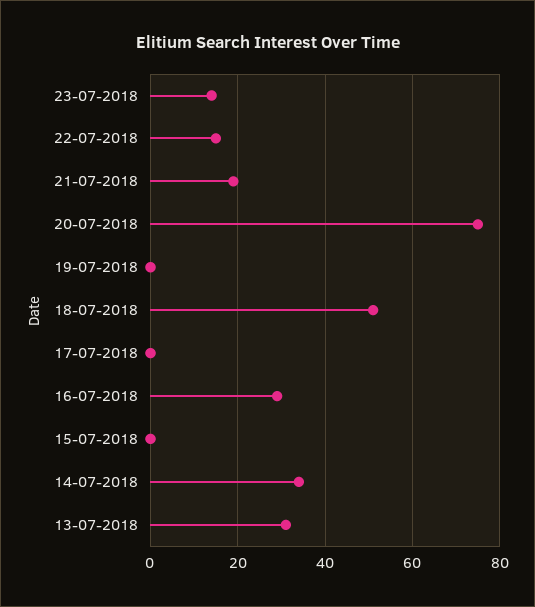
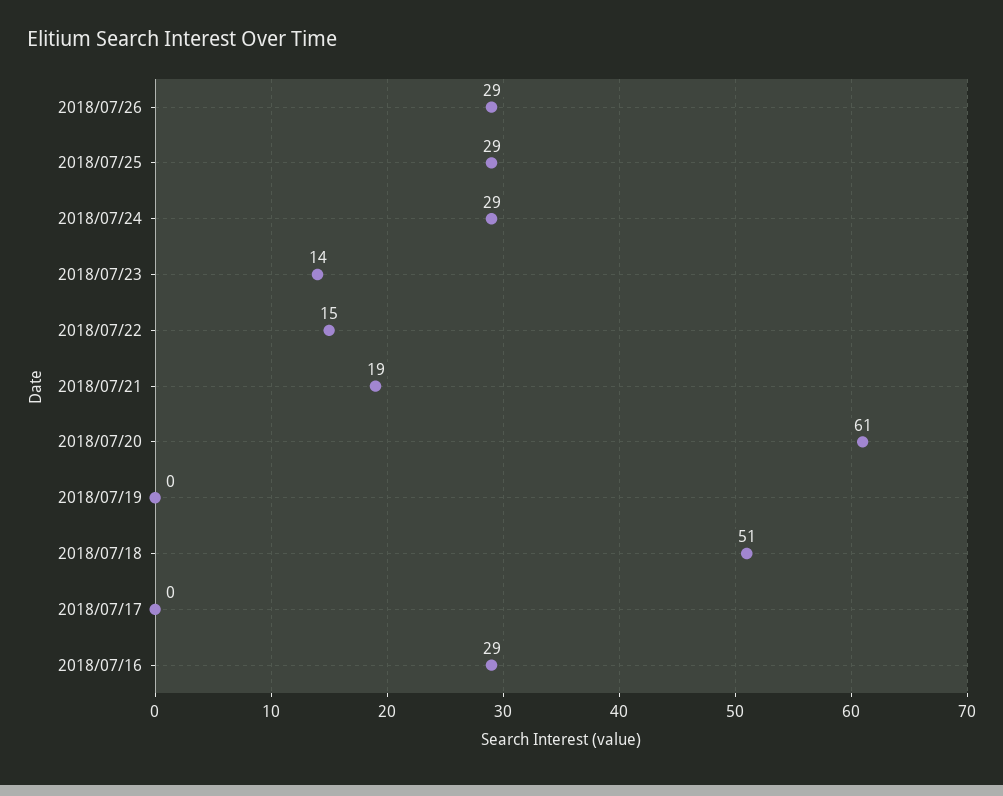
20-07-2018: 75 -> 61
15-07-2018: 0 -> none
14-07-2018: 35 -> none
13-07-2018: 30 -> none
2018/07/26: none -> 29
2018/07/25: none -> 29
2018/07/24: none -> 29

